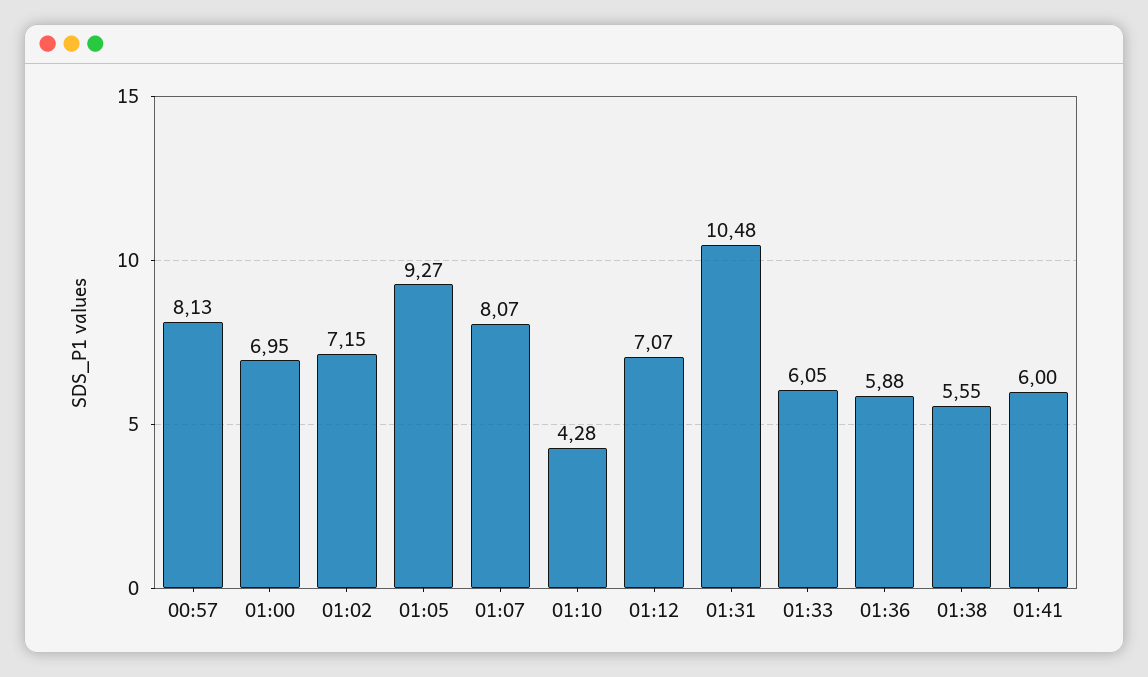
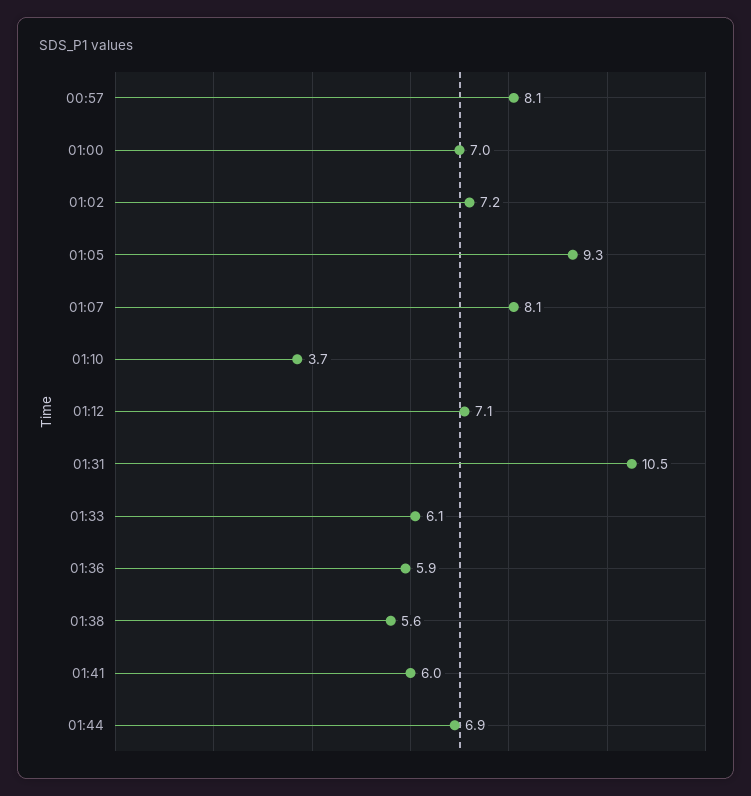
01:10: 4.28 -> 3.7
01:44: none -> 6.9

